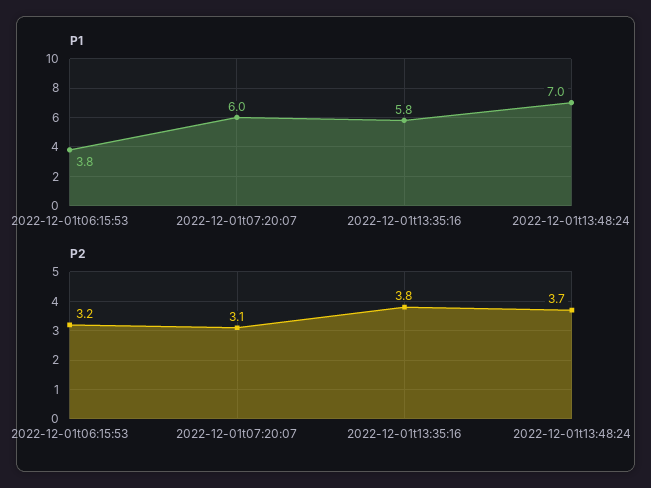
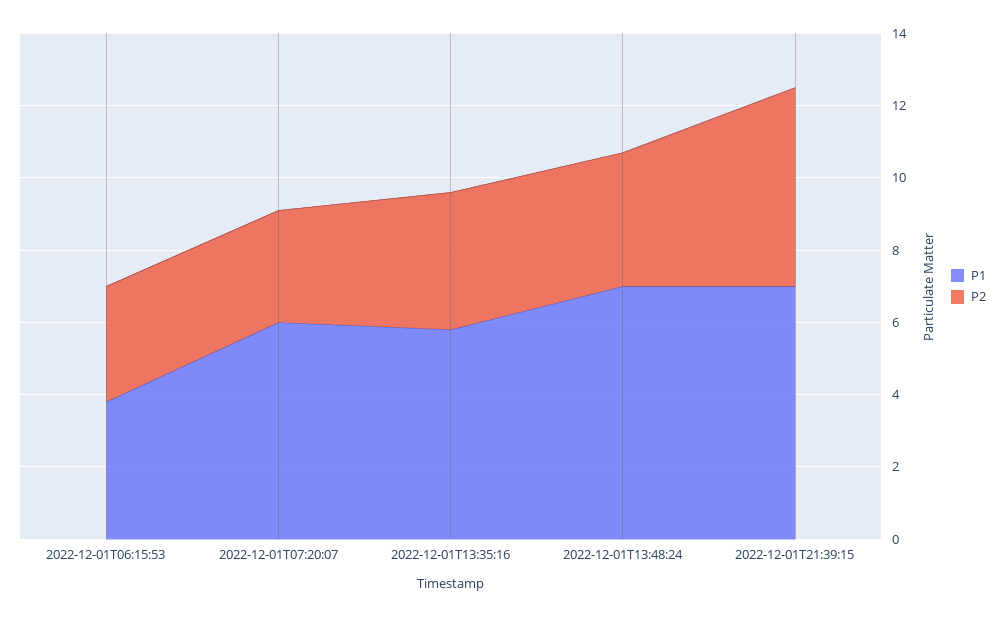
P1, 2022-12-01T21:39:15: none -> 7
P2, 2022-12-01T21:39:15: none -> 5.5

